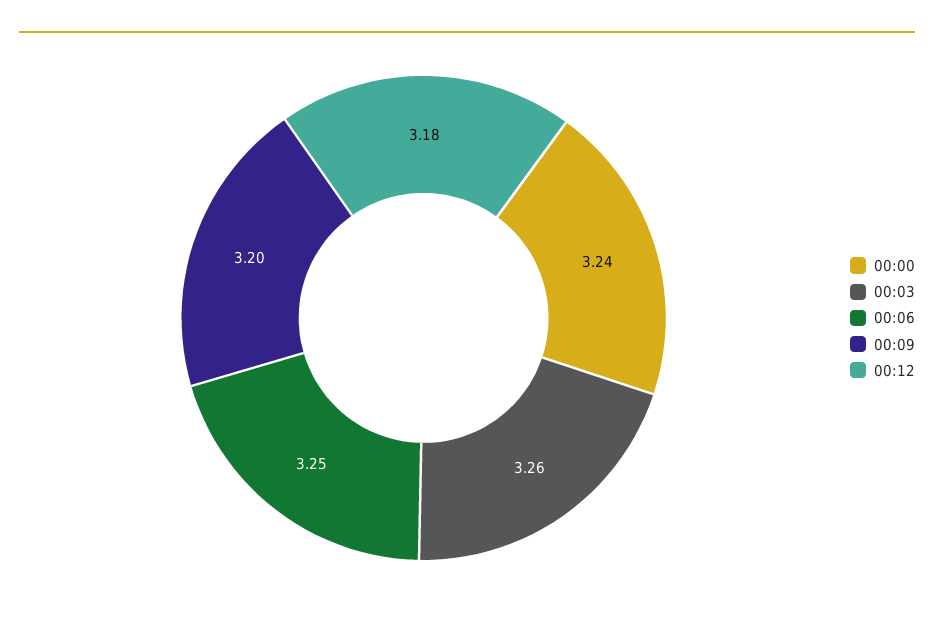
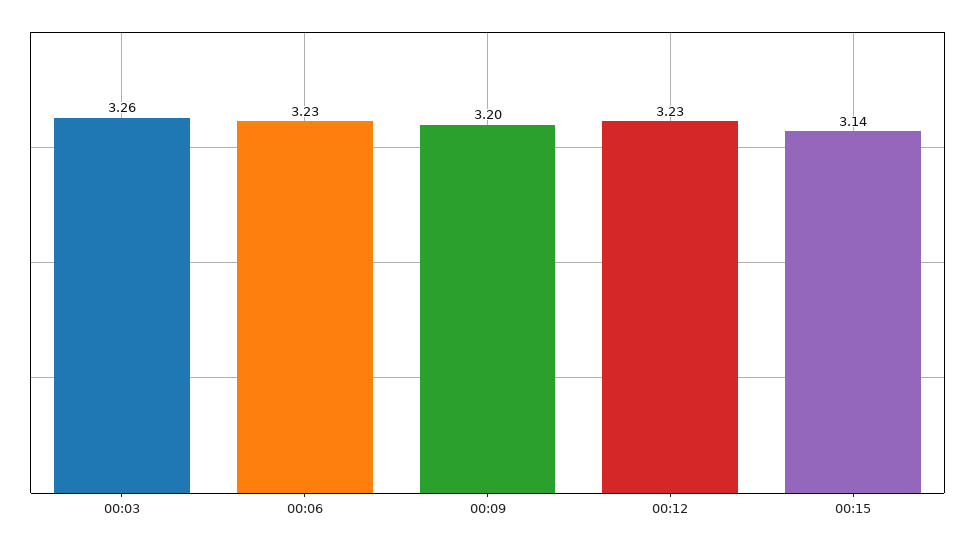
00:00: 3.24 -> none
00:06: 3.25 -> 3.23
00:12: 3.18 -> 3.23
00:15: none -> 3.14

